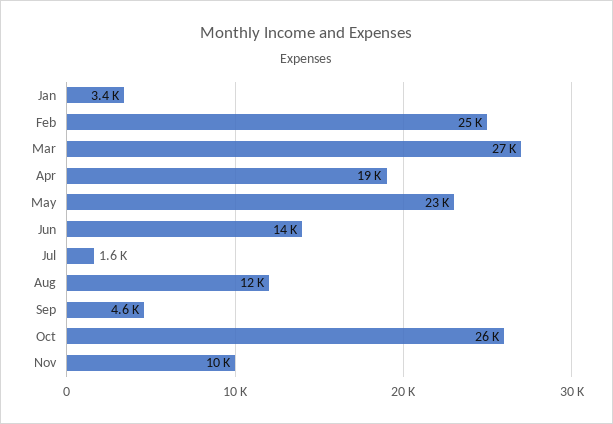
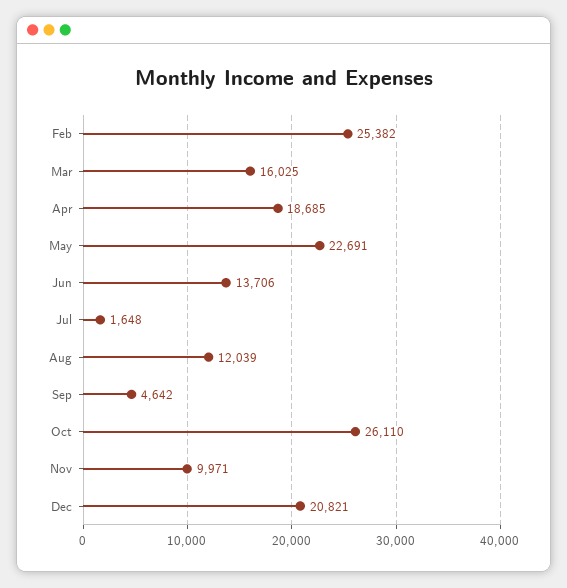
Jan: 3400 -> none
Mar: 27000 -> 16025
Dec: none -> 20821

